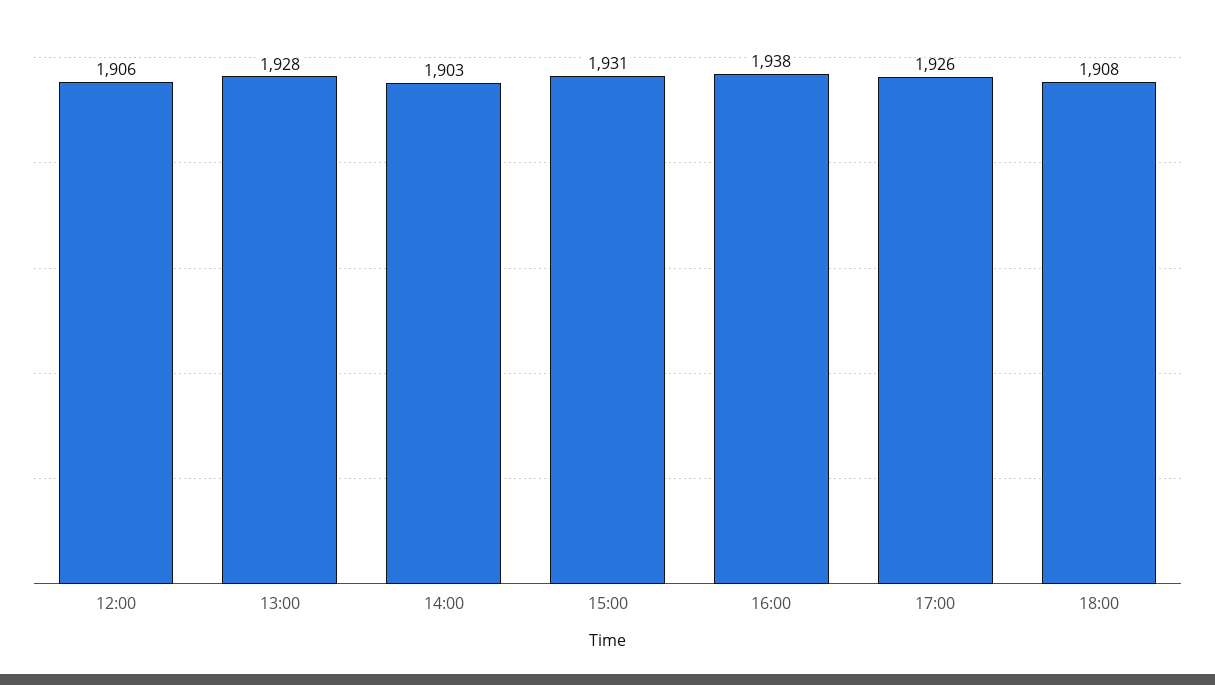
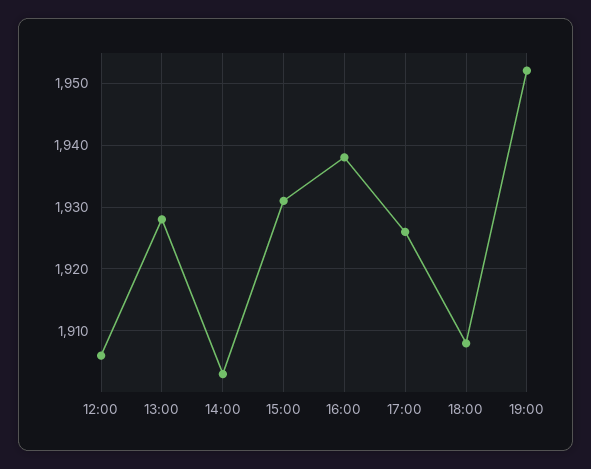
19:00: none -> 1952

